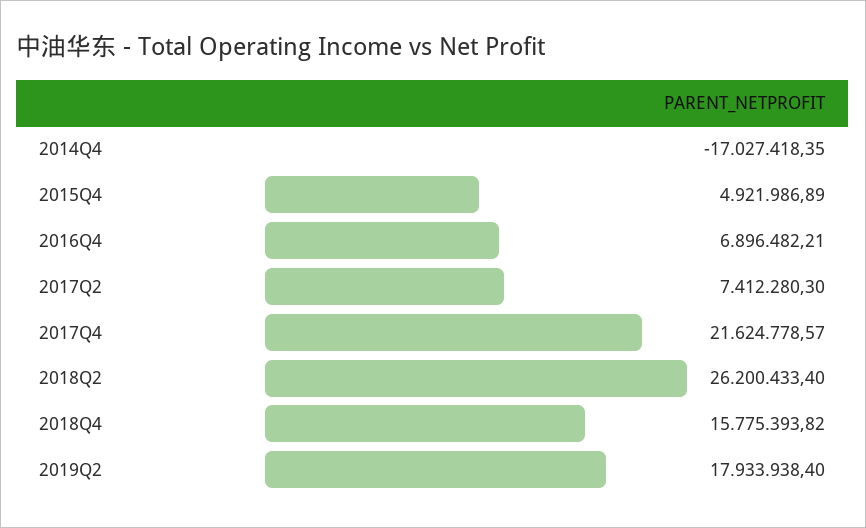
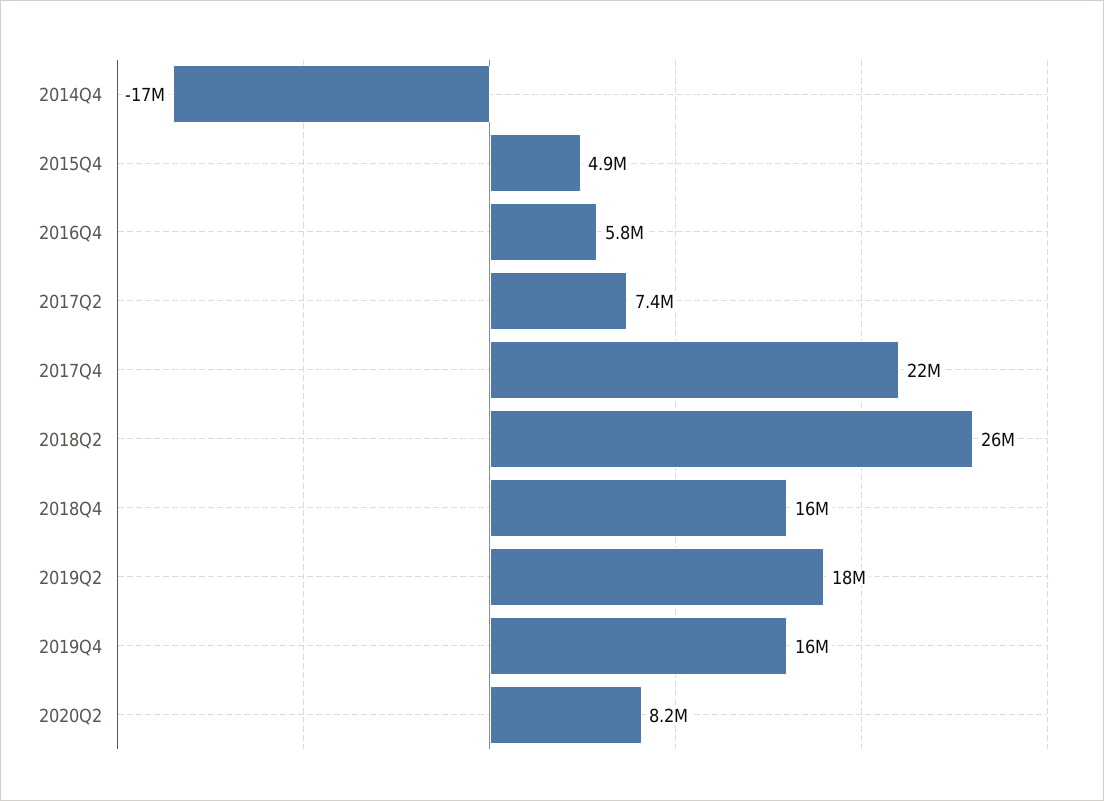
2016Q4: 6896482.21 -> 5800000
2019Q4: none -> 16000000
2020Q2: none -> 8200000

